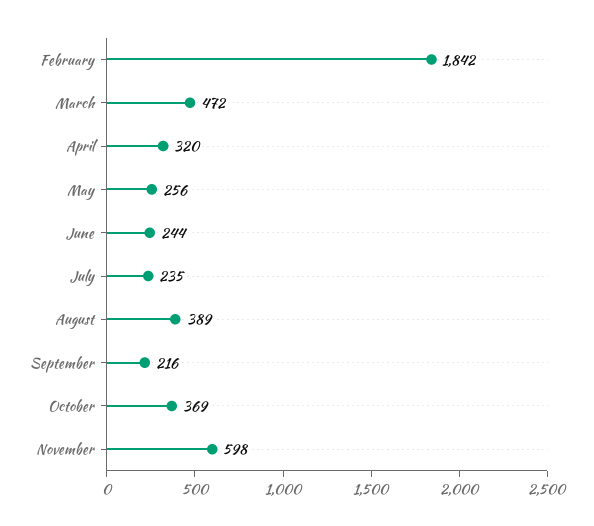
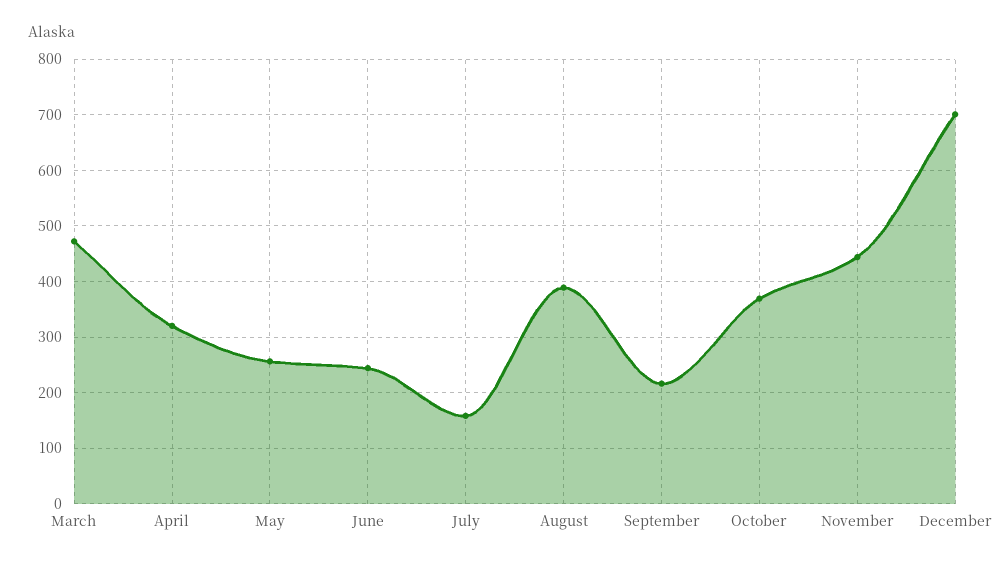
February: 1842 -> none
July: 235 -> 160
November: 598 -> 440
December: none -> 700

